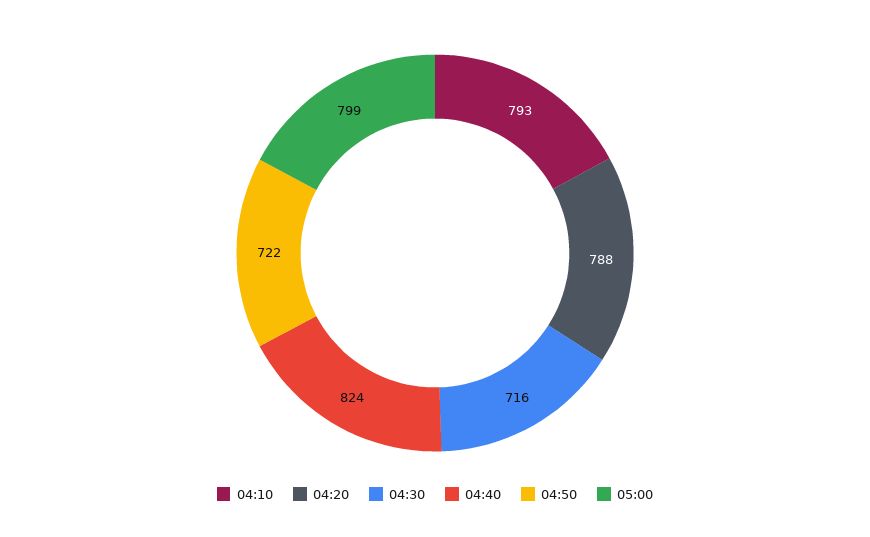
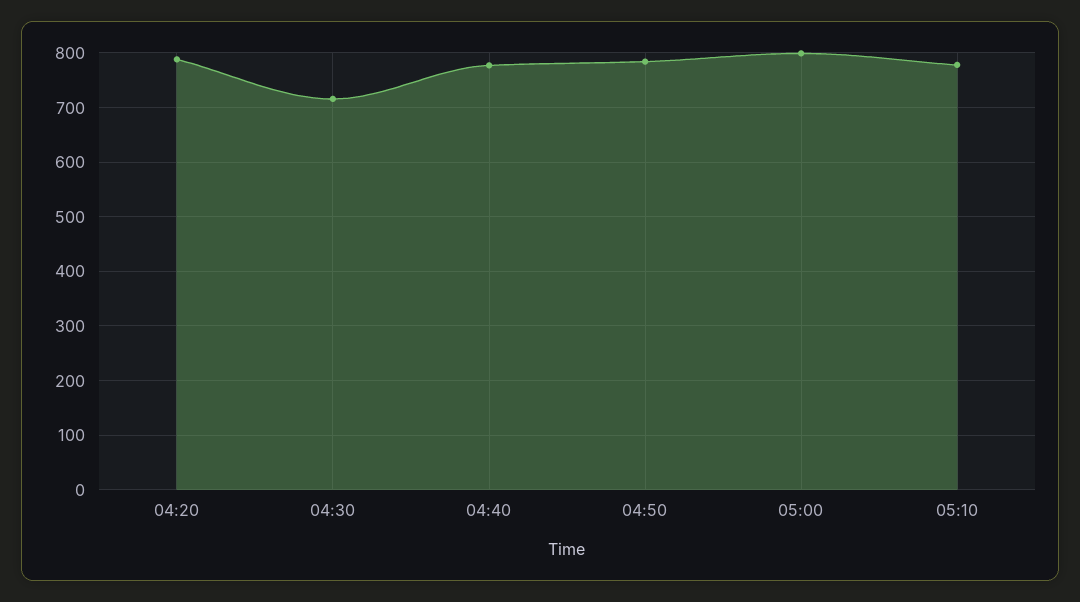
04:10: 793 -> none
04:40: 824 -> 780
04:50: 722 -> 780
05:10: none -> 780

